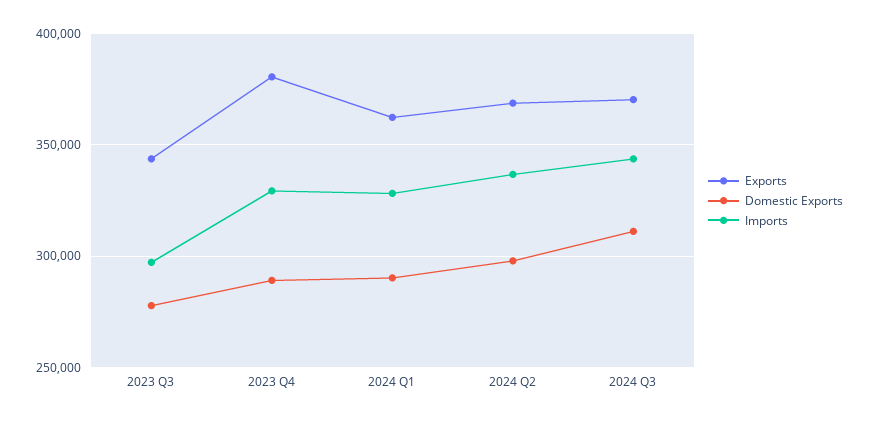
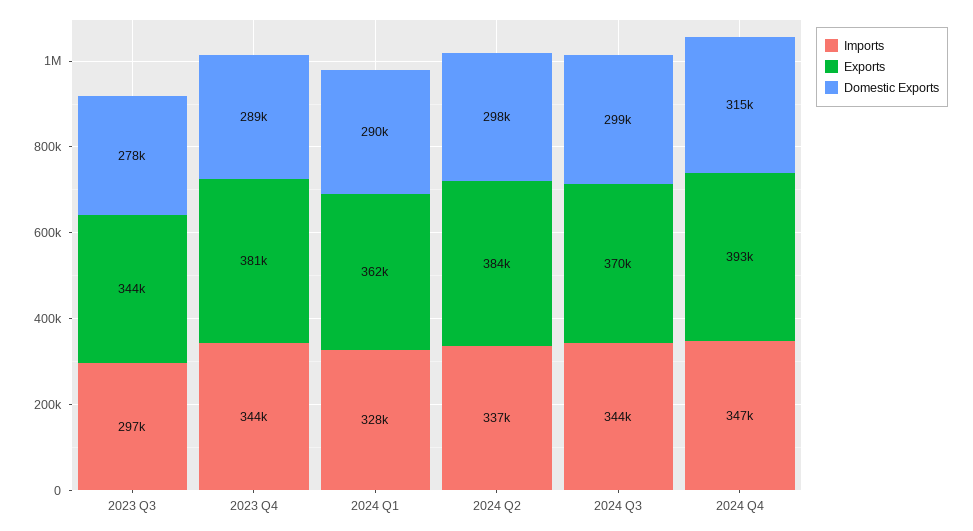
Imports, 2023 Q4: 330000 -> 344000
Exports, 2024 Q2: 370000 -> 384000
Domestic Exports, 2024 Q3: 310000 -> 299000
Imports, 2024 Q4: none -> 347000
Exports, 2024 Q4: none -> 393000
Domestic Exports, 2024 Q4: none -> 315000

